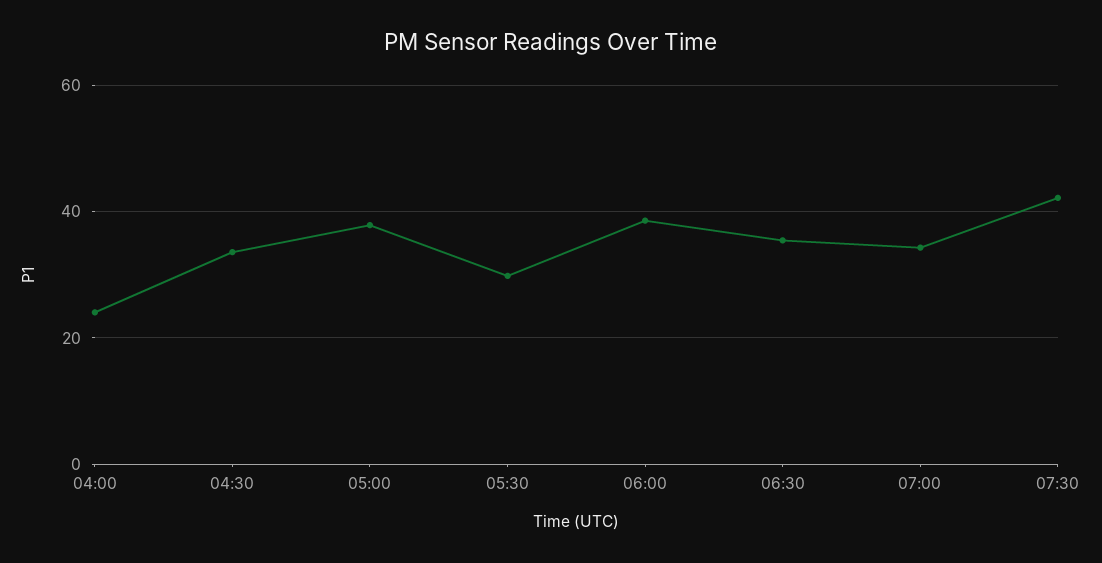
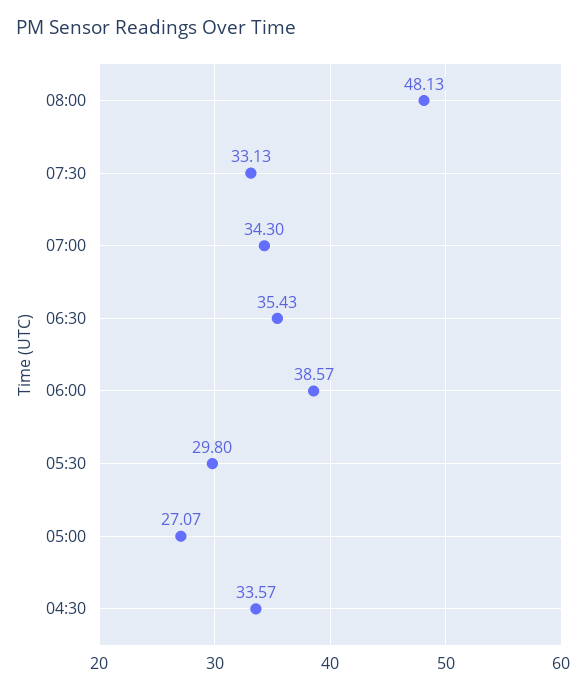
04:00: 24 -> none
05:00: 38 -> 27.07
07:30: 42 -> 33.13
08:00: none -> 48.13

